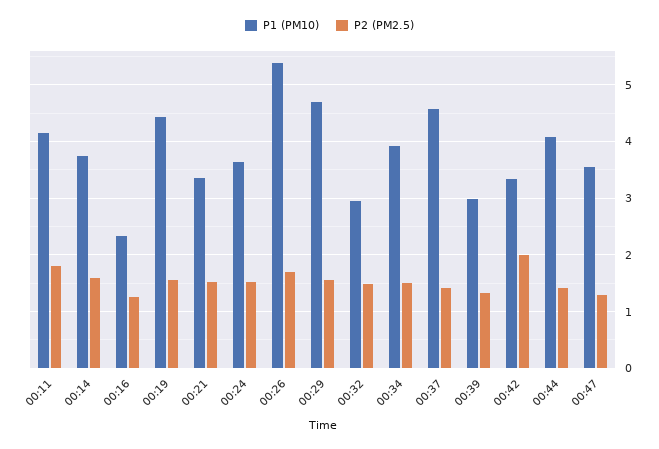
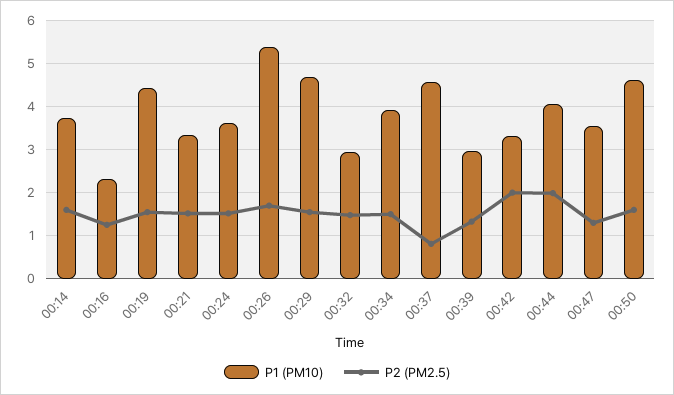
P1 (PM10), 00:11: 4.2 -> none
P2 (PM2.5), 00:11: 1.8 -> none
P2 (PM2.5), 00:37: 1.4 -> 0.8
P2 (PM2.5), 00:44: 1.4 -> 2
P1 (PM10), 00:50: none -> 4.6
P2 (PM2.5), 00:50: none -> 1.6

